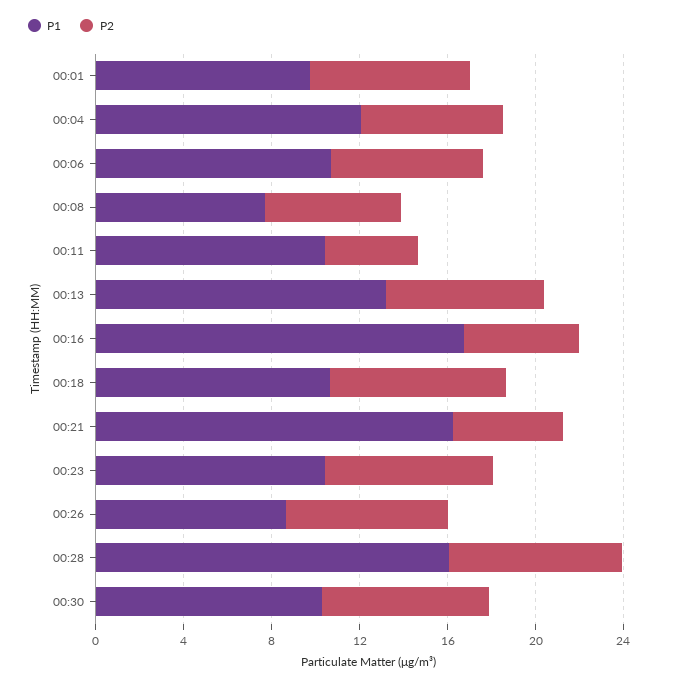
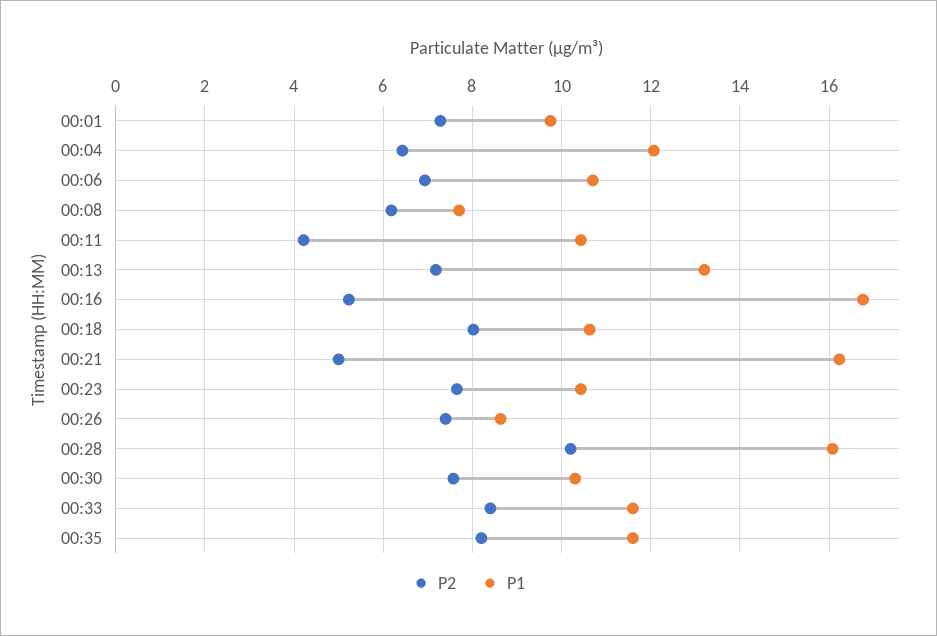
P2, 00:28: 8 -> 10.2
P2, 00:33: none -> 8.4
P1, 00:33: none -> 11.6
P2, 00:35: none -> 8.2
P1, 00:35: none -> 11.6

